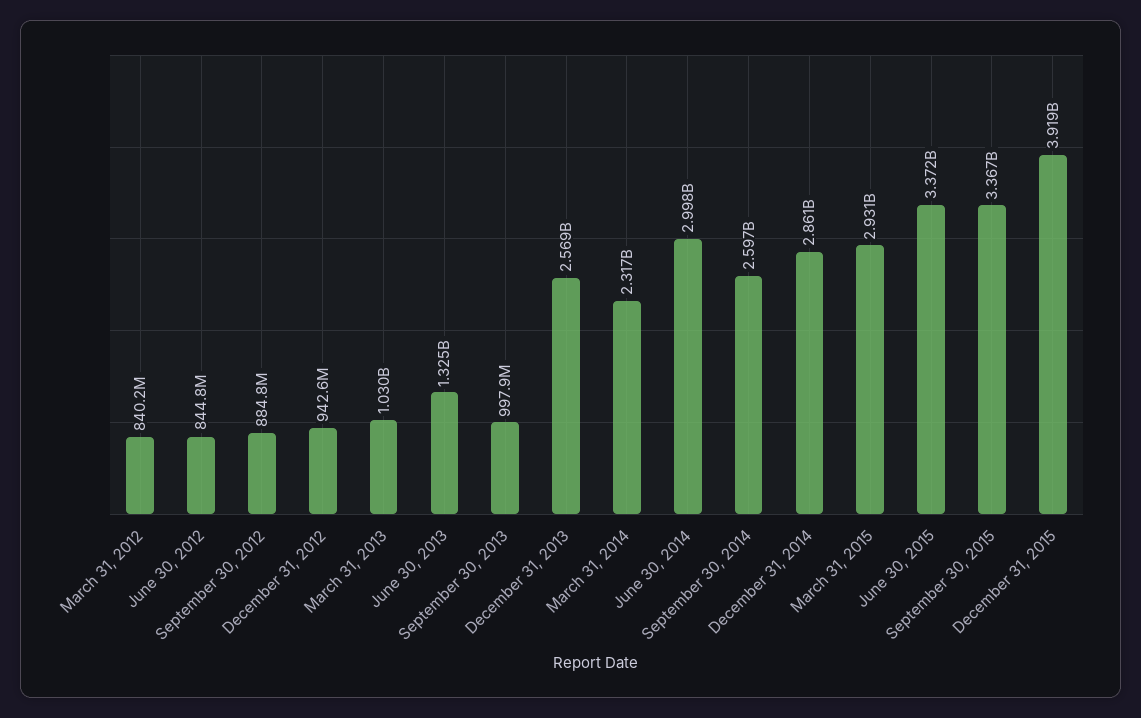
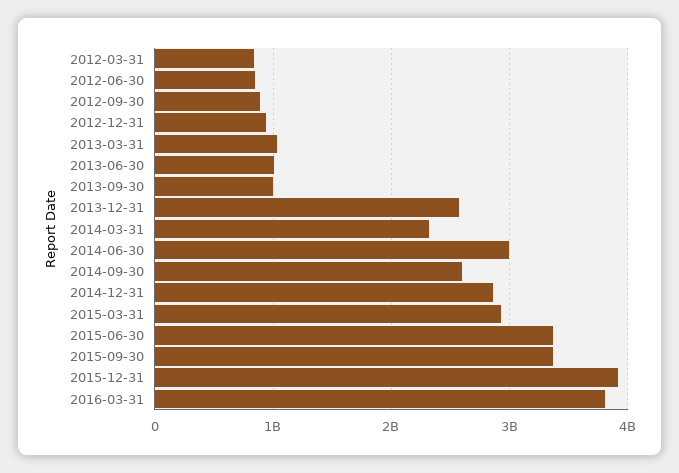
June 30, 2013: 1325000000 -> 1000000000
2016-03-31: none -> 3800000000

